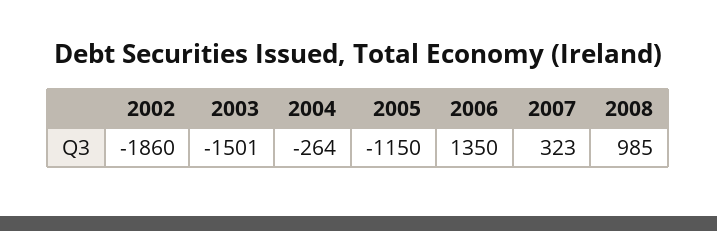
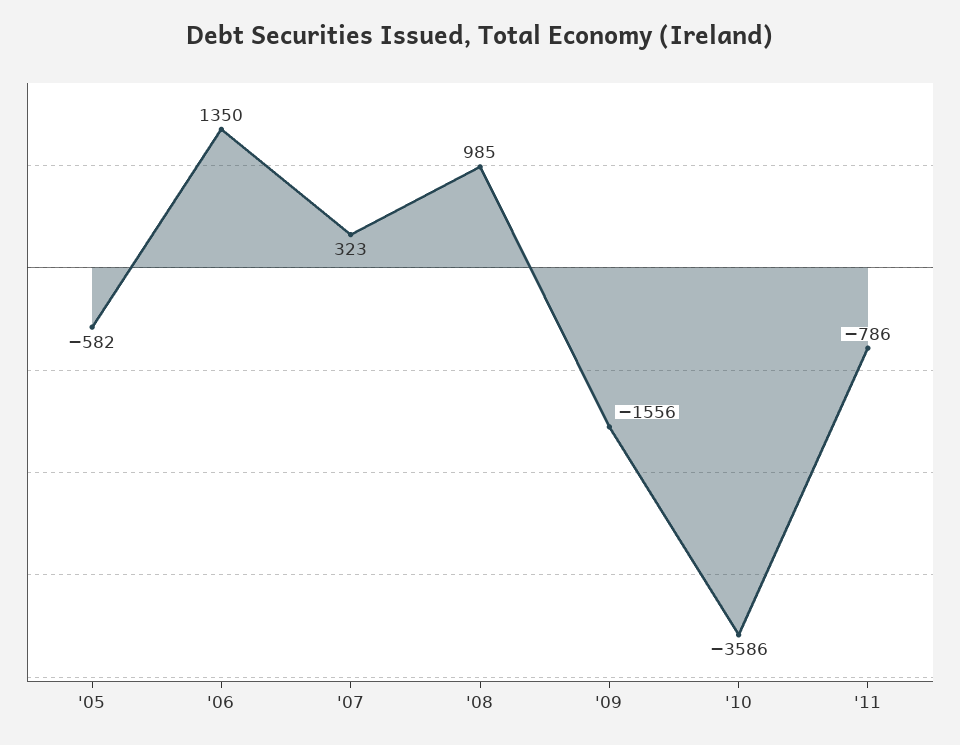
2002: -1860 -> none
2003: -1501 -> none
2004: -264 -> none
2005: -1150 -> -582
'09: none -> -1556
'10: none -> -3586
'11: none -> -786

